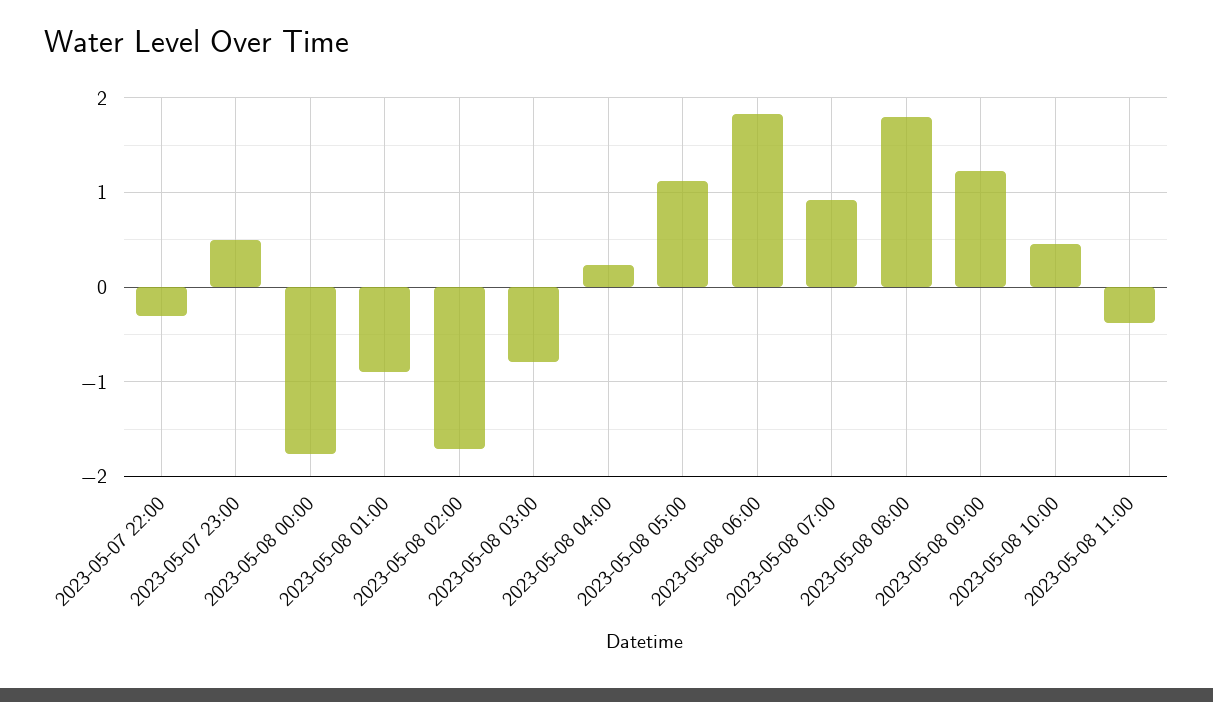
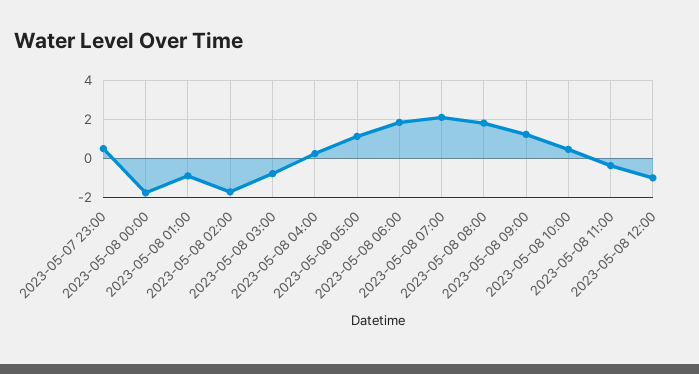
2023-05-07 22:00: -0.3 -> none
2023-05-08 07:00: 0.9 -> 2
2023-05-08 12:00: none -> -1

